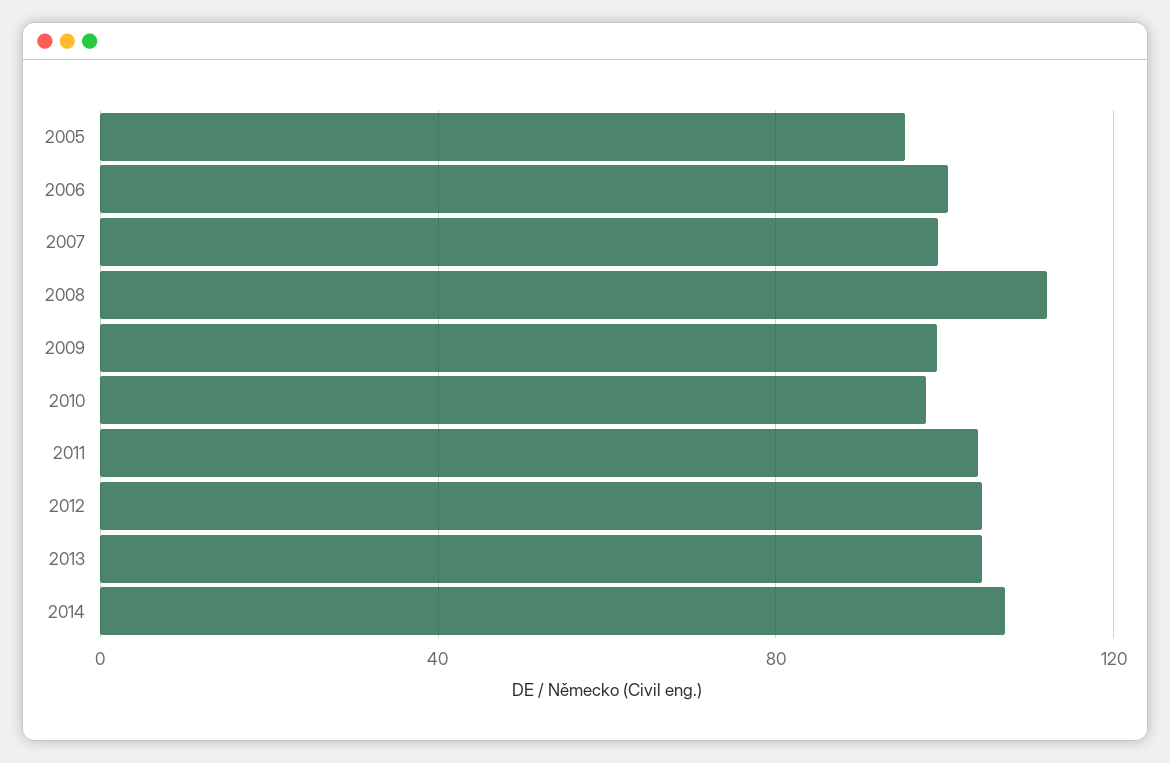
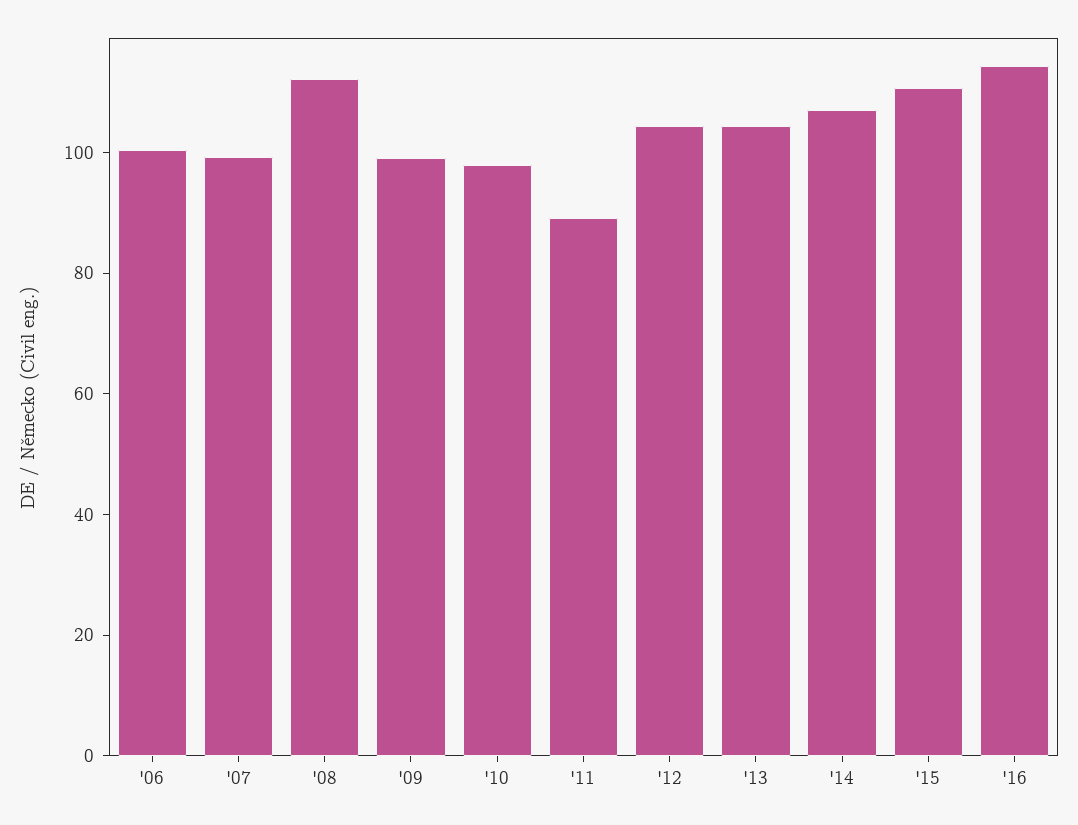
2005: 95 -> none
2011: 105 -> 90
'15: none -> 110
'16: none -> 115

